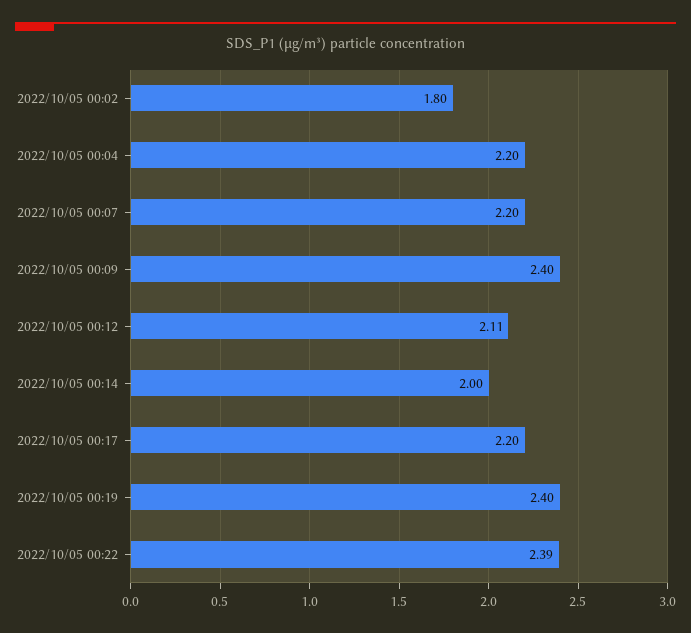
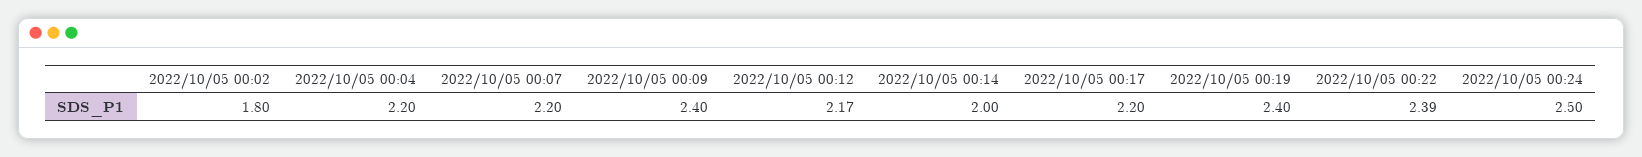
2022/10/05 00:12: 2.11 -> 2.17
2022/10/05 00:24: none -> 2.5

